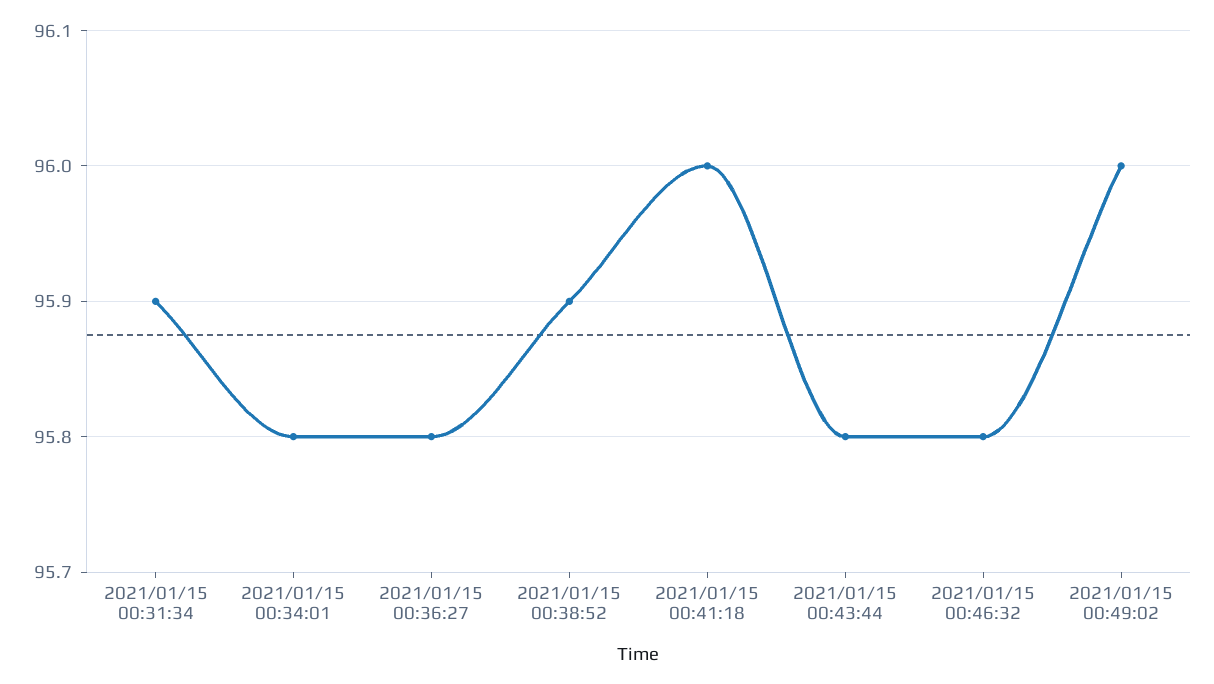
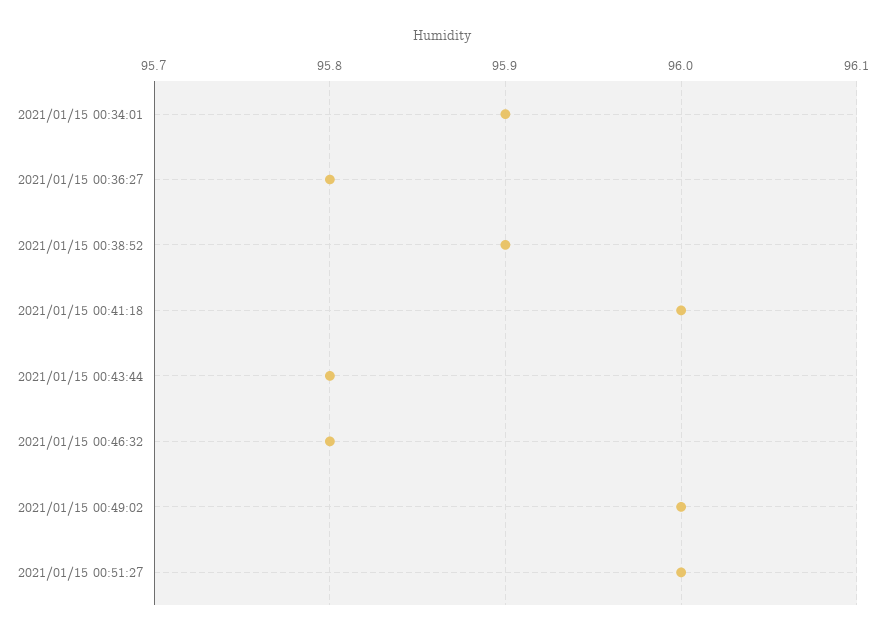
2021/01/15 00:31:34: 95.9 -> none
2021/01/15 00:34:01: 95.8 -> 95.9
2021/01/15 00:51:27: none -> 96

